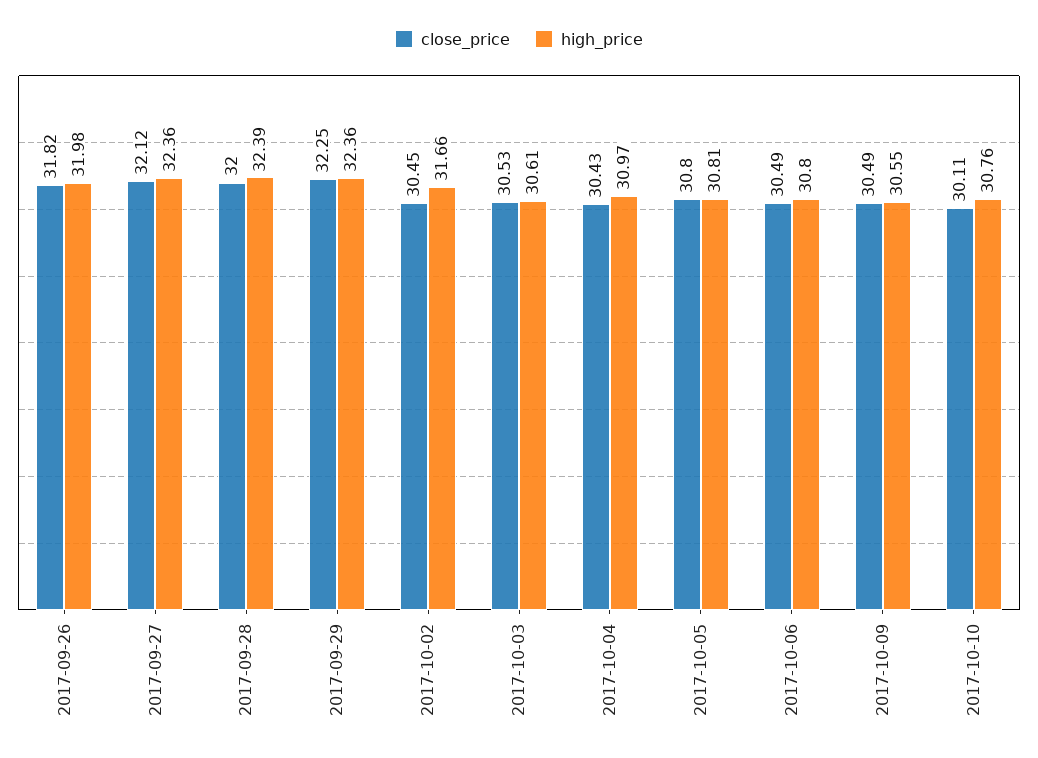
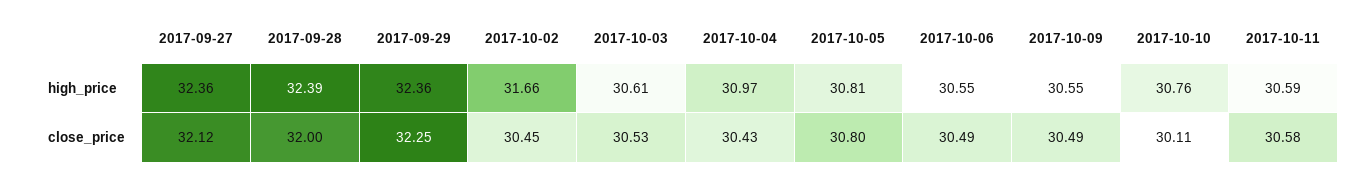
close_price, 2017-09-26: 31.82 -> none
high_price, 2017-09-26: 31.98 -> none
high_price, 2017-10-06: 30.8 -> 30.55
high_price, 2017-10-11: none -> 30.59
close_price, 2017-10-11: none -> 30.58

